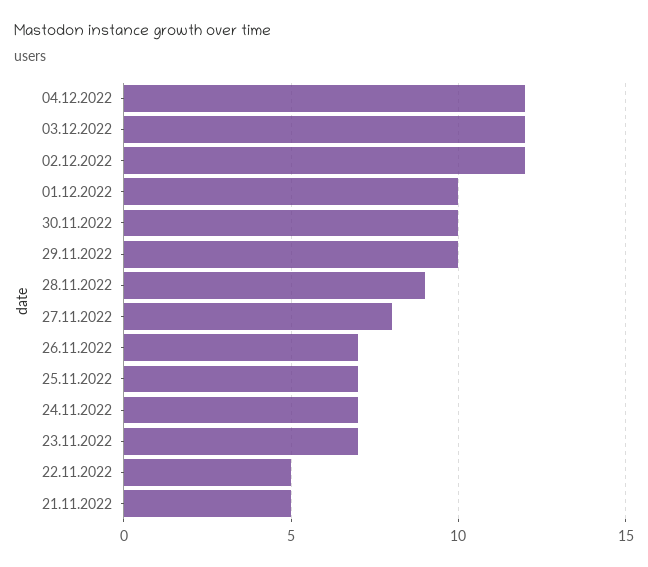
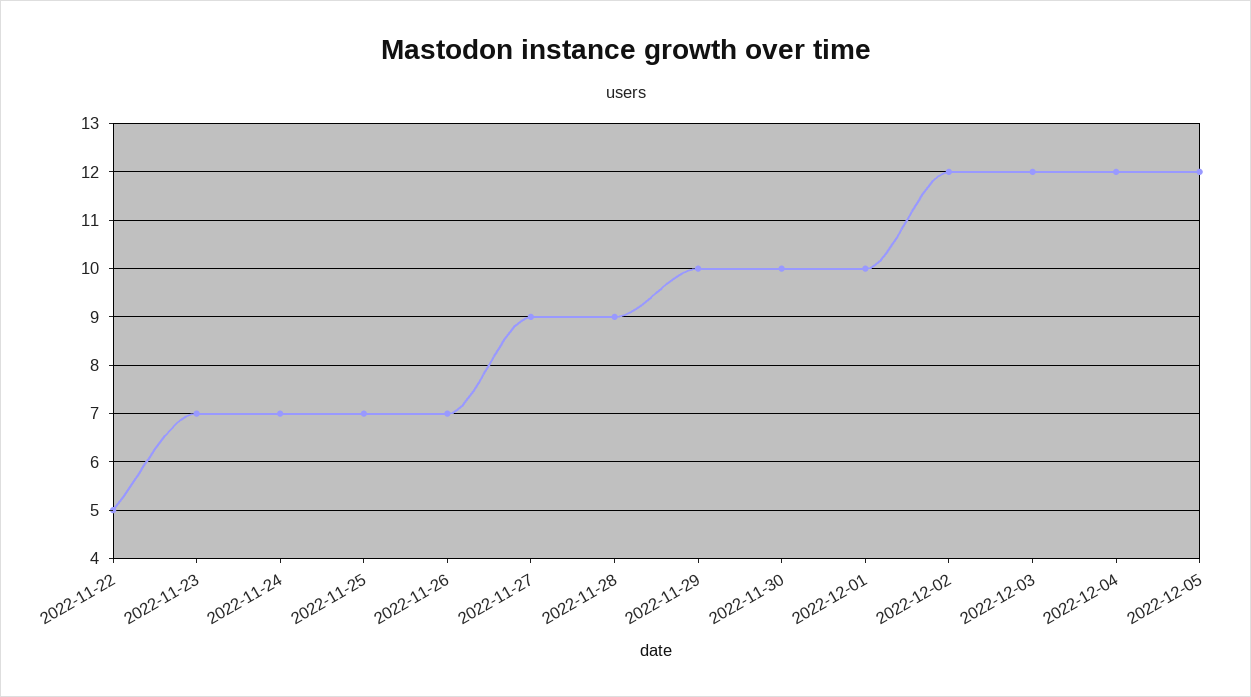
27.11.2022: 8 -> 9
21.11.2022: 5 -> none
2022-12-05: none -> 12

